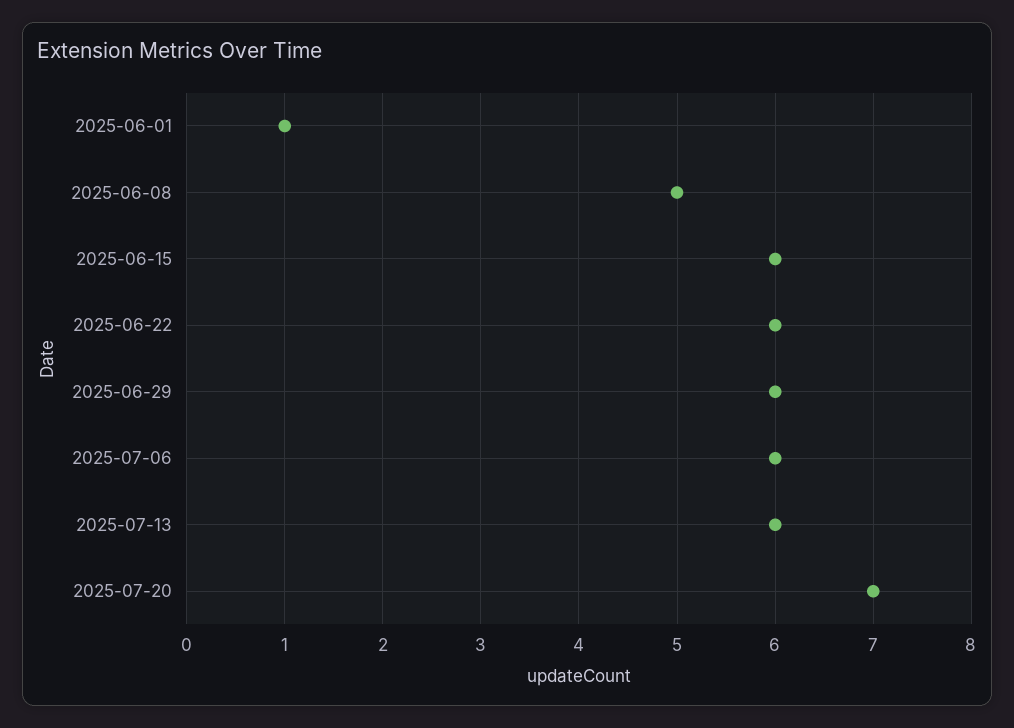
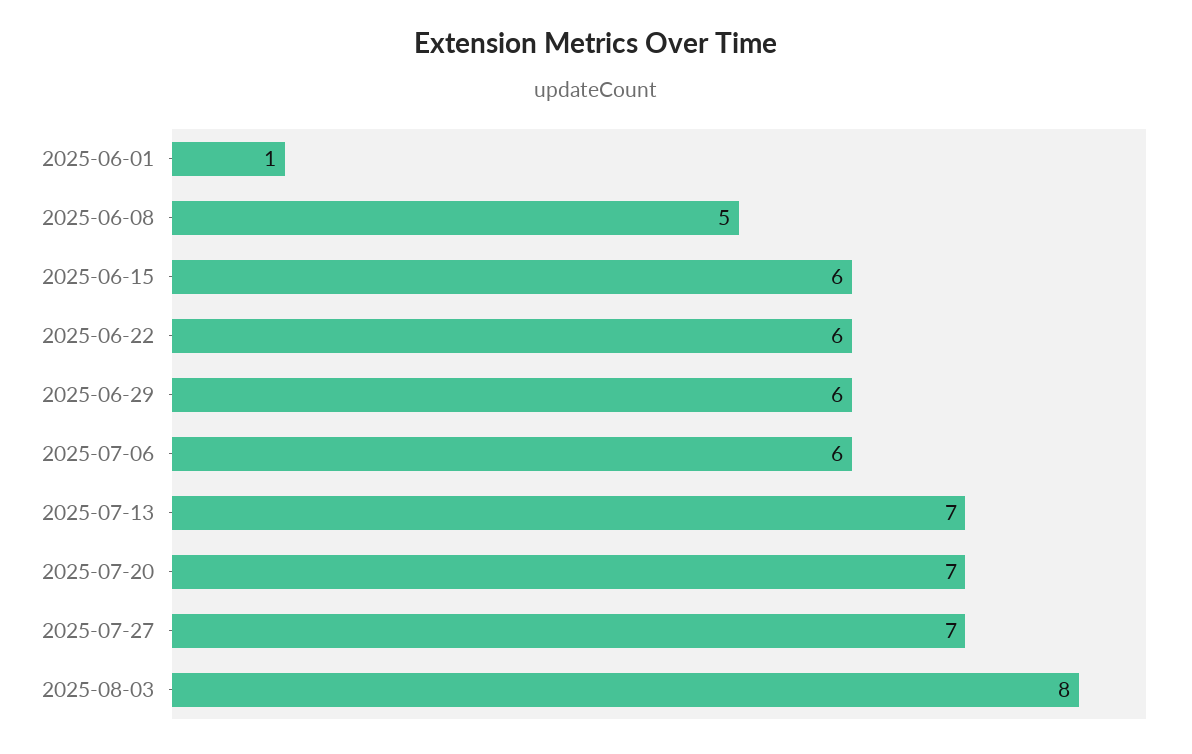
2025-07-13: 6 -> 7
2025-07-27: none -> 7
2025-08-03: none -> 8

